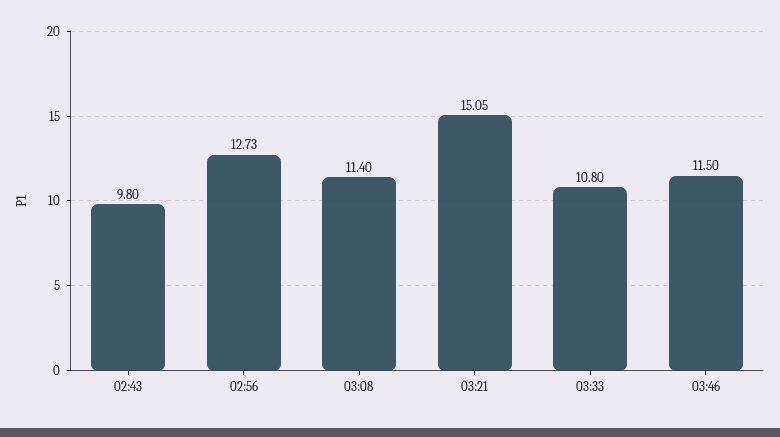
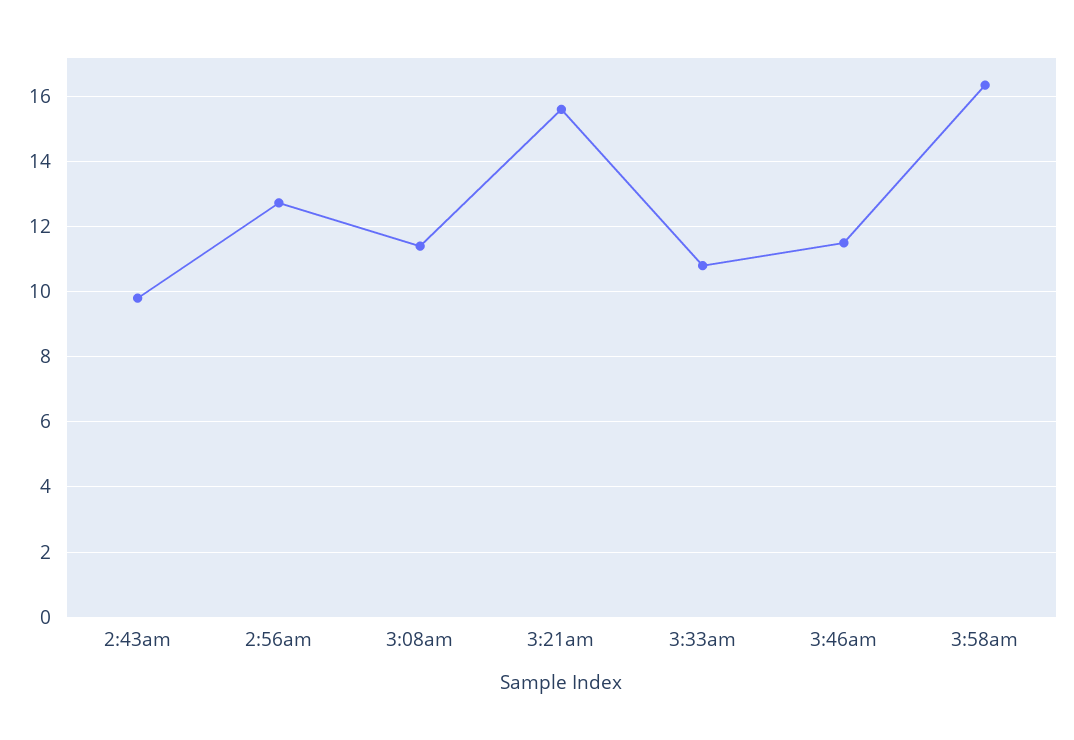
03:21: 15.05 -> 15.6
3:58am: none -> 16.4

